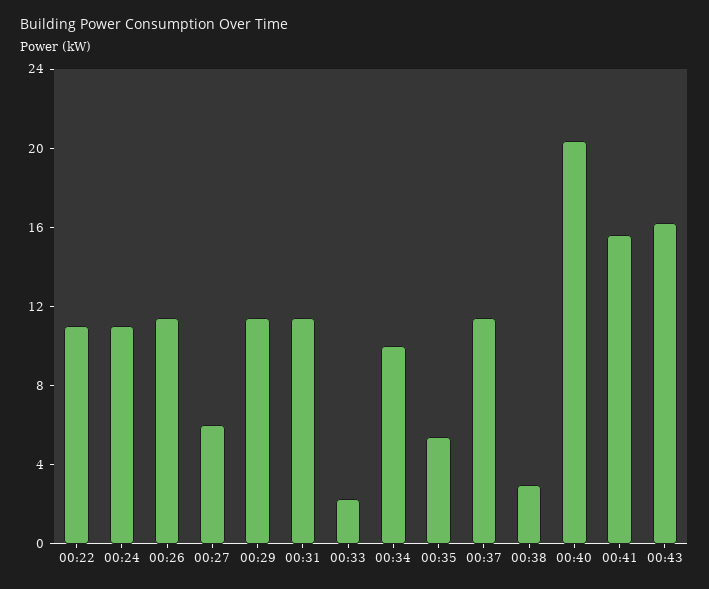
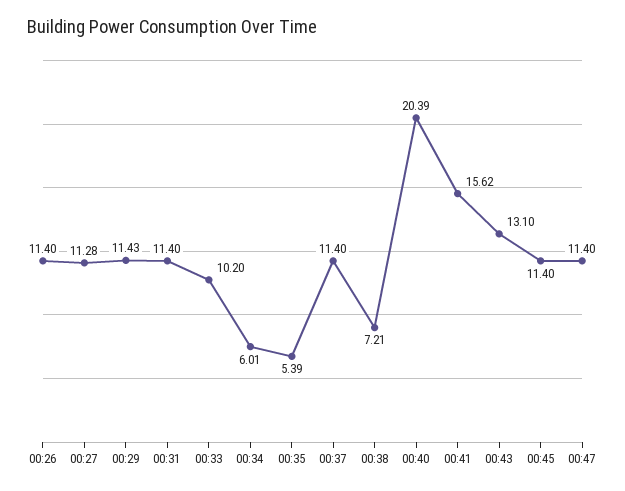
00:22: 11 -> none
00:24: 11 -> none
00:27: 6 -> 11.28
00:33: 2 -> 10.2
00:34: 10 -> 6.01
00:38: 3 -> 7.21
00:43: 16 -> 13.1
00:45: none -> 11.4
00:47: none -> 11.4

